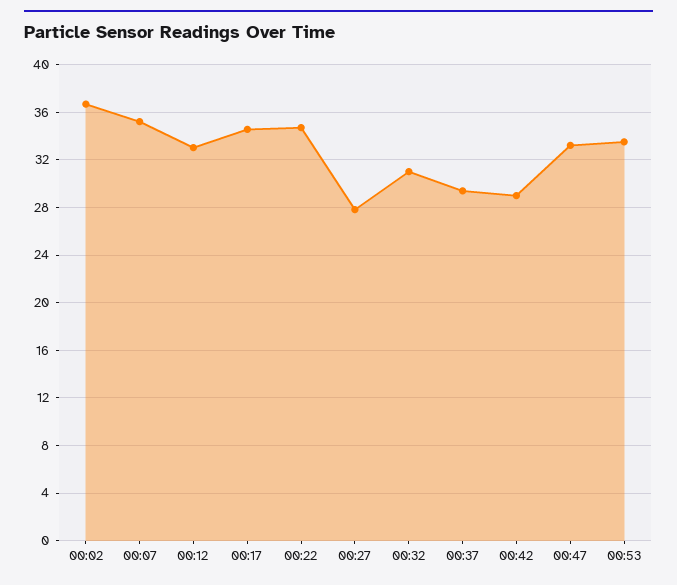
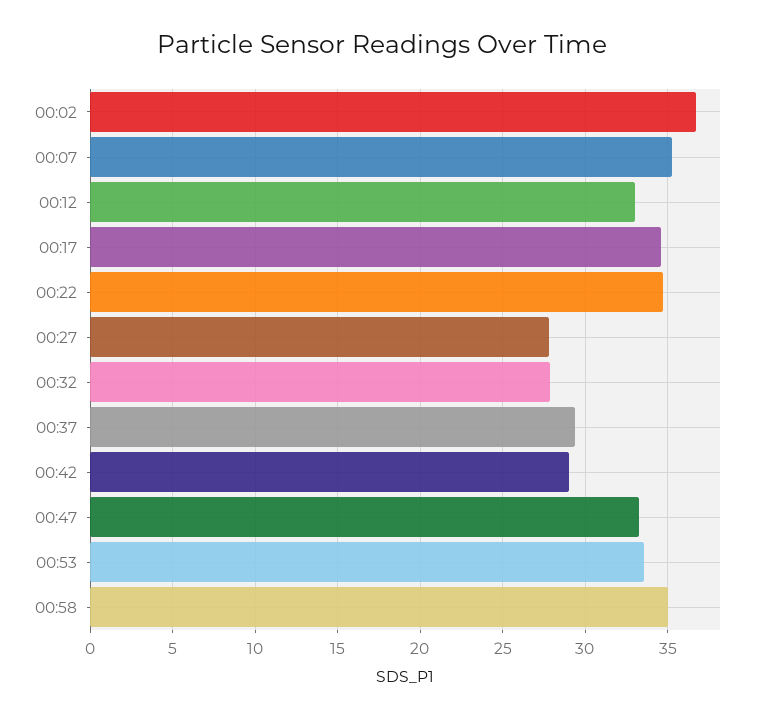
00:32: 31 -> 28
00:58: none -> 35

